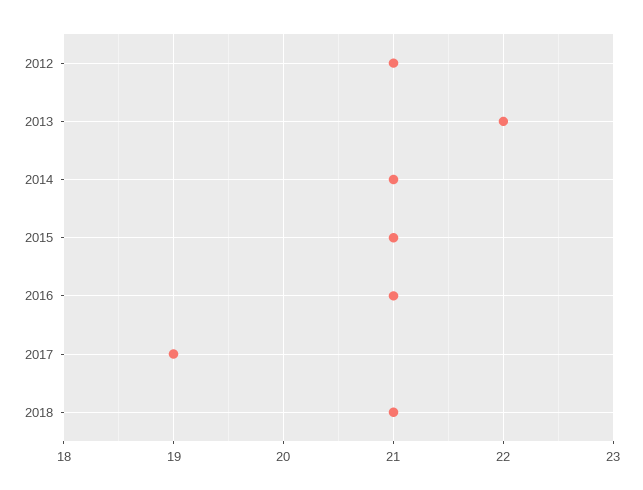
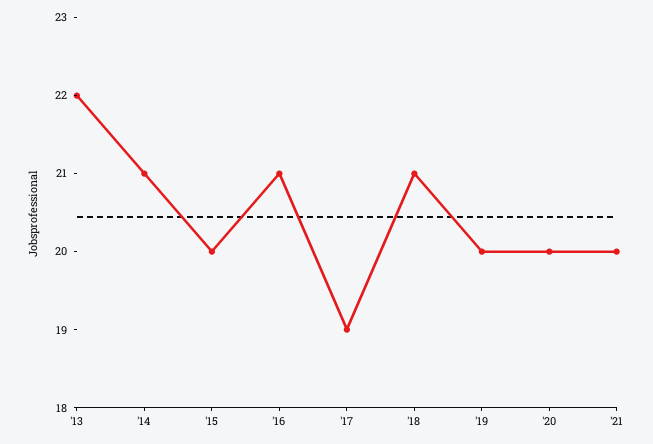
2012: 21 -> none
2015: 21 -> 20
'19: none -> 20
'20: none -> 20
'21: none -> 20

